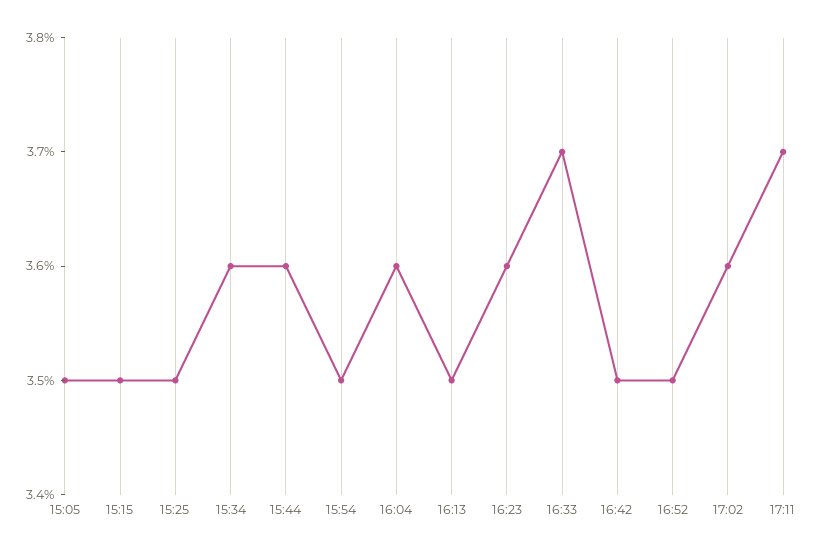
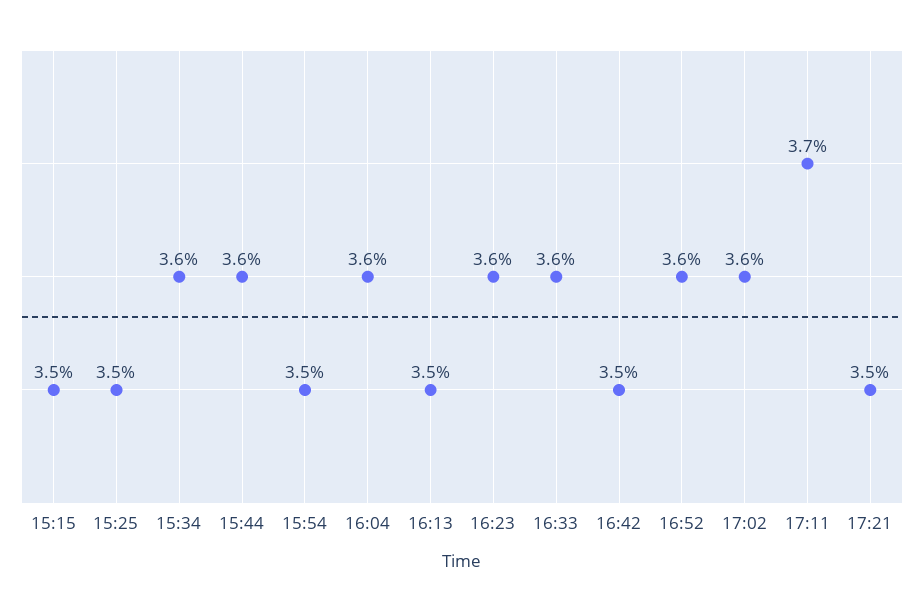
15:05: 3.5 -> none
16:33: 3.7 -> 3.6
16:52: 3.5 -> 3.6
17:21: none -> 3.5

